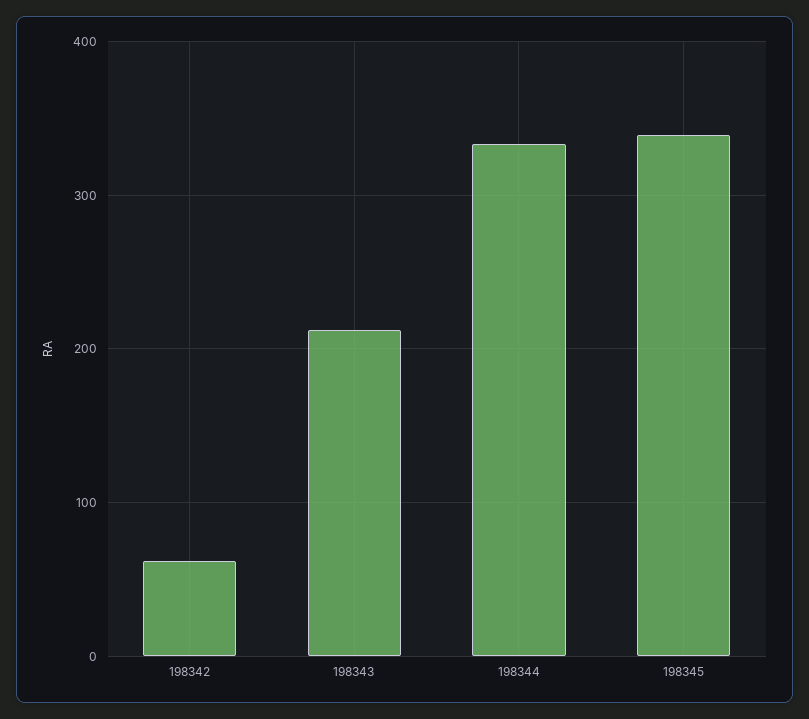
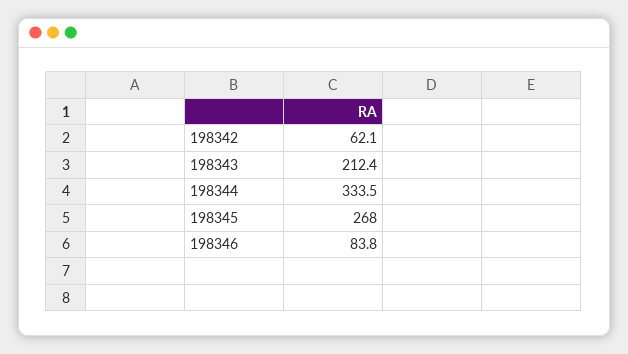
198345: 340 -> 268
198346: none -> 83.8

